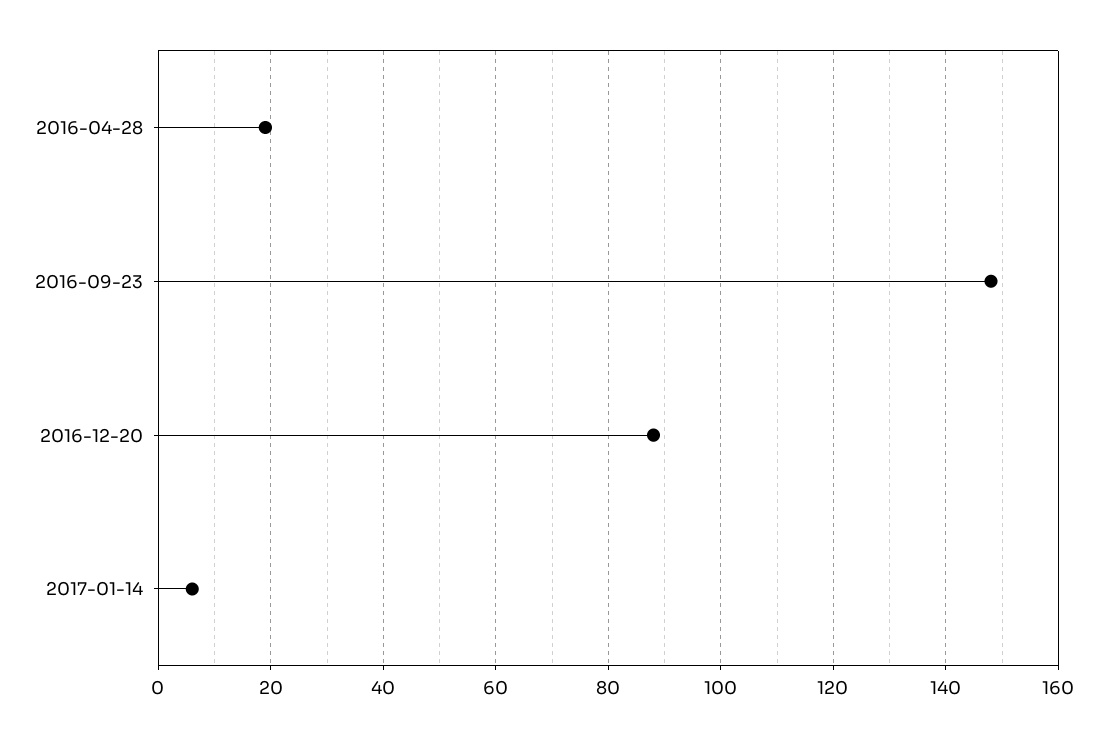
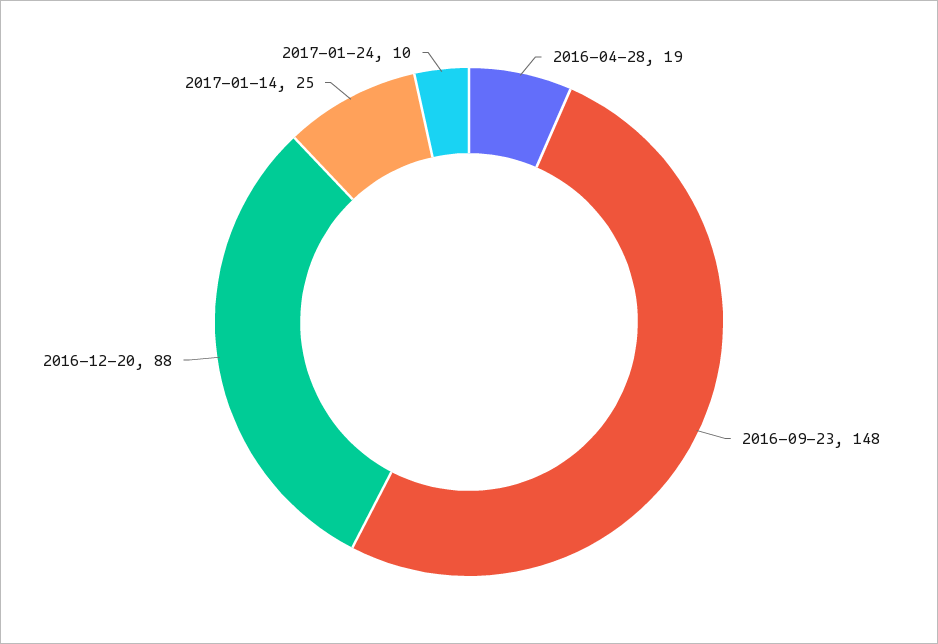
2017-01-14: 5 -> 25
2017-01-24: none -> 10

